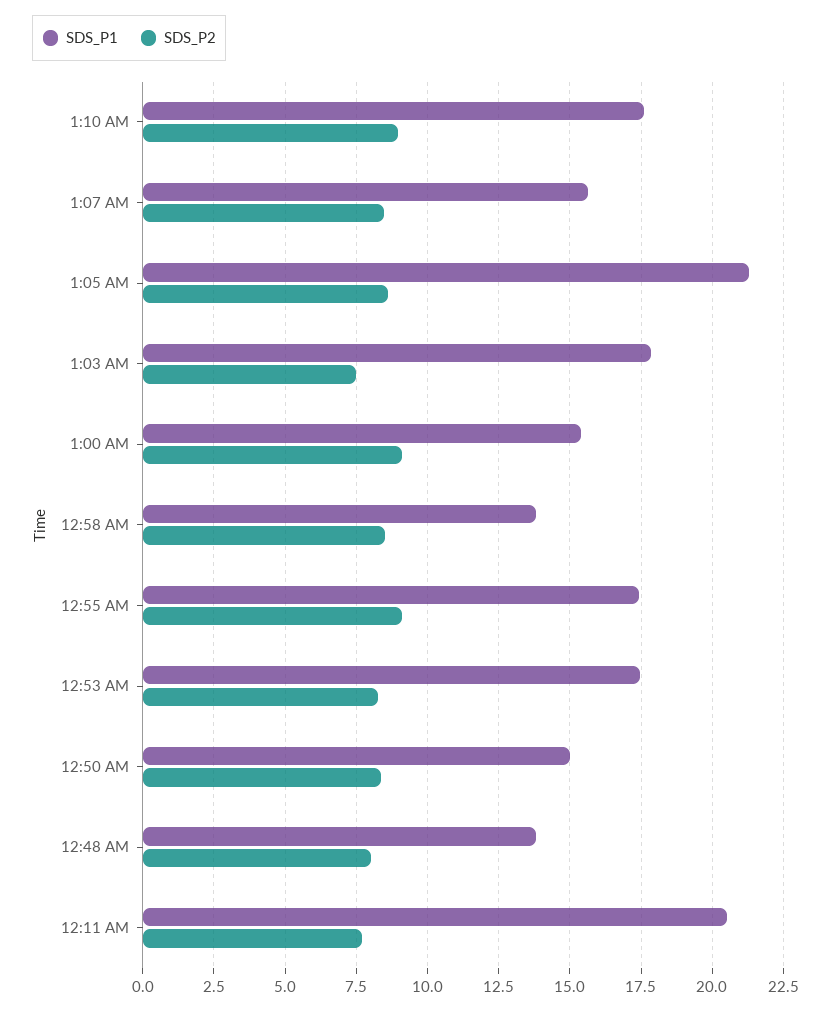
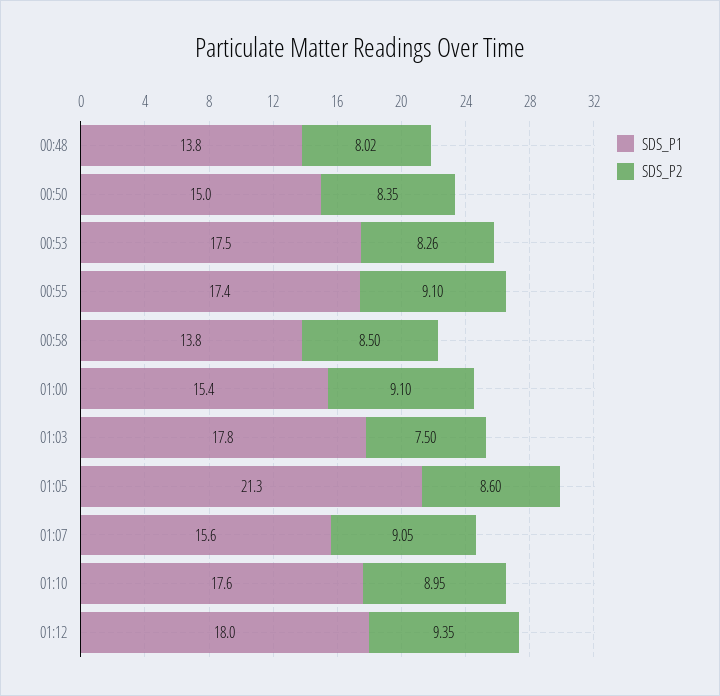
SDS_P2, 1:07 AM: 8.5 -> 9.05
SDS_P1, 12:11 AM: 20.5 -> none
SDS_P2, 12:11 AM: 7.75 -> none
SDS_P1, 01:12: none -> 18
SDS_P2, 01:12: none -> 9.35

